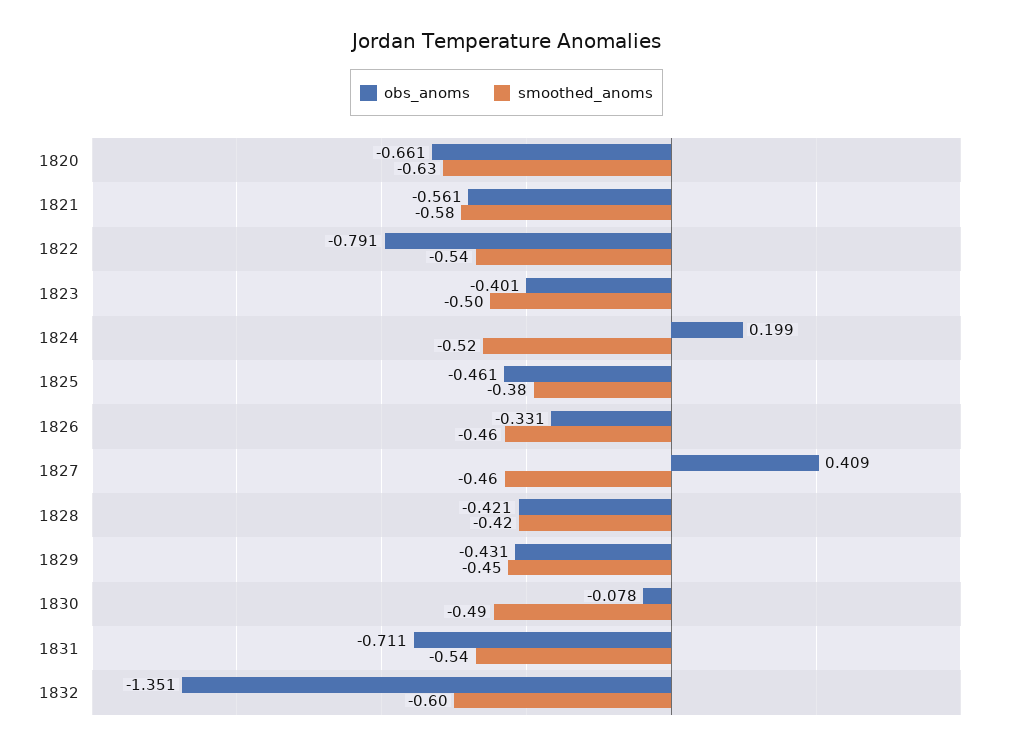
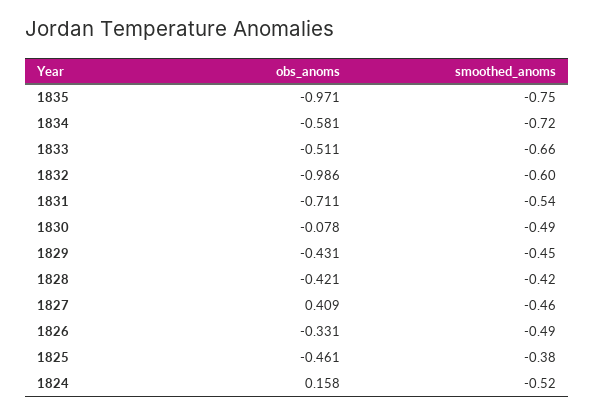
obs_anoms, 1820: -0.661 -> none
smoothed_anoms, 1820: -0.63 -> none
obs_anoms, 1821: -0.561 -> none
smoothed_anoms, 1821: -0.58 -> none
obs_anoms, 1822: -0.791 -> none
smoothed_anoms, 1822: -0.54 -> none
obs_anoms, 1823: -0.401 -> none
smoothed_anoms, 1823: -0.5 -> none
obs_anoms, 1824: 0.199 -> 0.158
smoothed_anoms, 1826: -0.46 -> -0.49
obs_anoms, 1832: -1.351 -> -0.986
obs_anoms, 1835: none -> -0.971
smoothed_anoms, 1835: none -> -0.75
obs_anoms, 1834: none -> -0.581
smoothed_anoms, 1834: none -> -0.72
obs_anoms, 1833: none -> -0.511
smoothed_anoms, 1833: none -> -0.66

